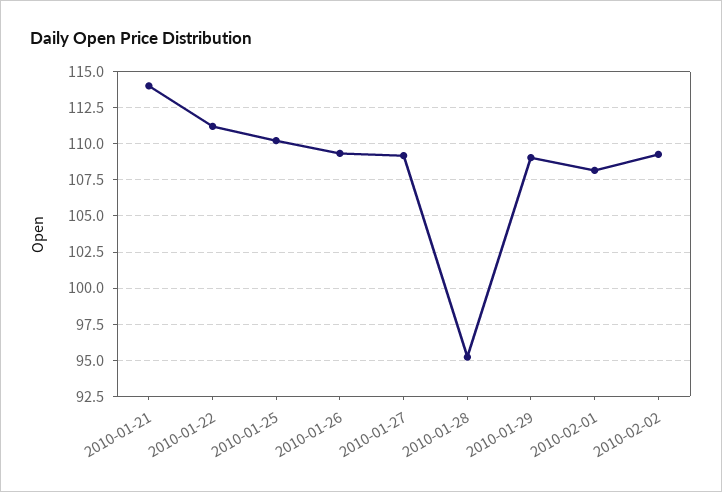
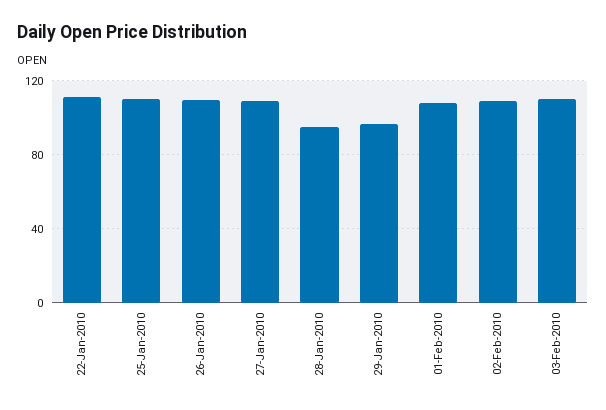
2010-01-21: 114 -> none
2010-01-29: 109 -> 95
03-Feb-2010: none -> 110

